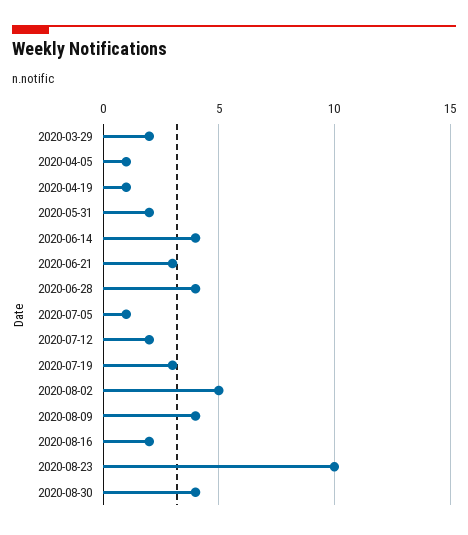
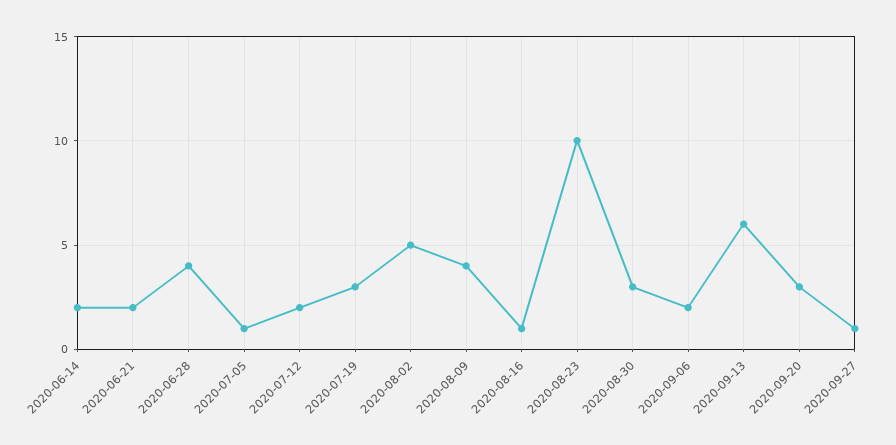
2020-03-29: 2 -> none
2020-04-05: 1 -> none
2020-04-19: 1 -> none
2020-05-31: 2 -> none
2020-06-14: 4 -> 2
2020-06-21: 3 -> 2
2020-08-16: 2 -> 1
2020-08-30: 4 -> 3
2020-09-06: none -> 2
2020-09-13: none -> 6
2020-09-20: none -> 3
2020-09-27: none -> 1

